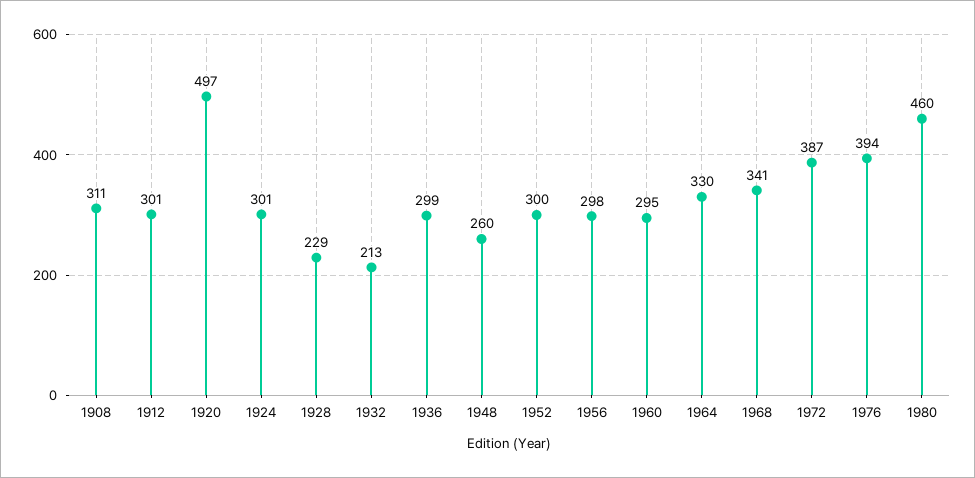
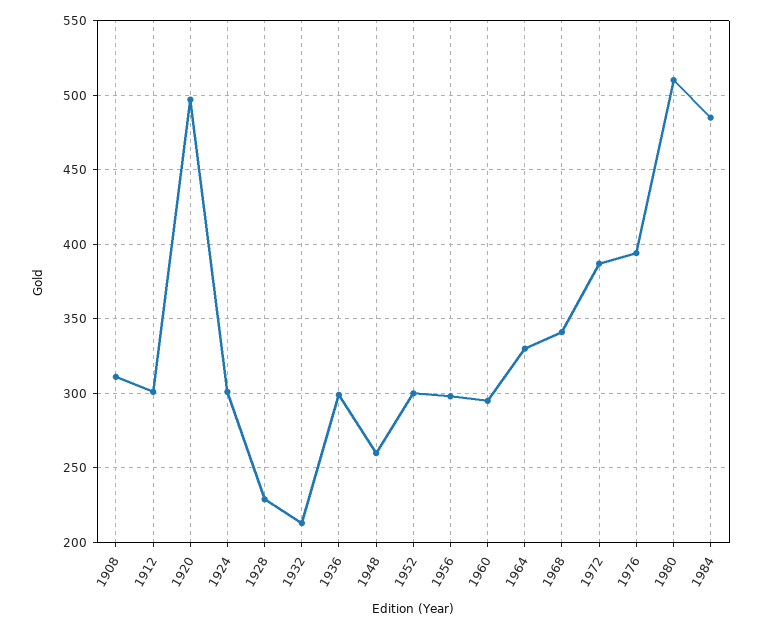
1980: 460 -> 510
1984: none -> 485

